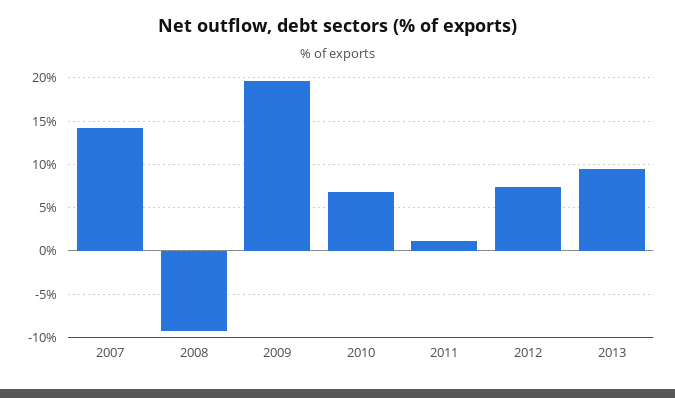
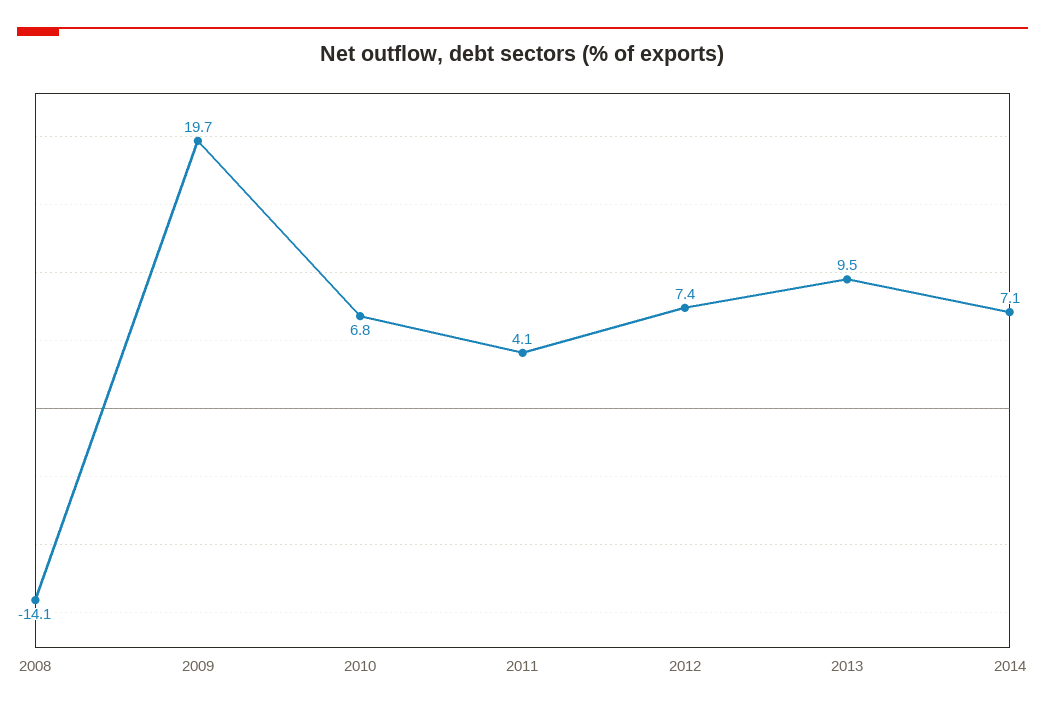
2007: 14 -> none
2008: -9 -> -14.1
2011: 1 -> 4.1
2014: none -> 7.1

